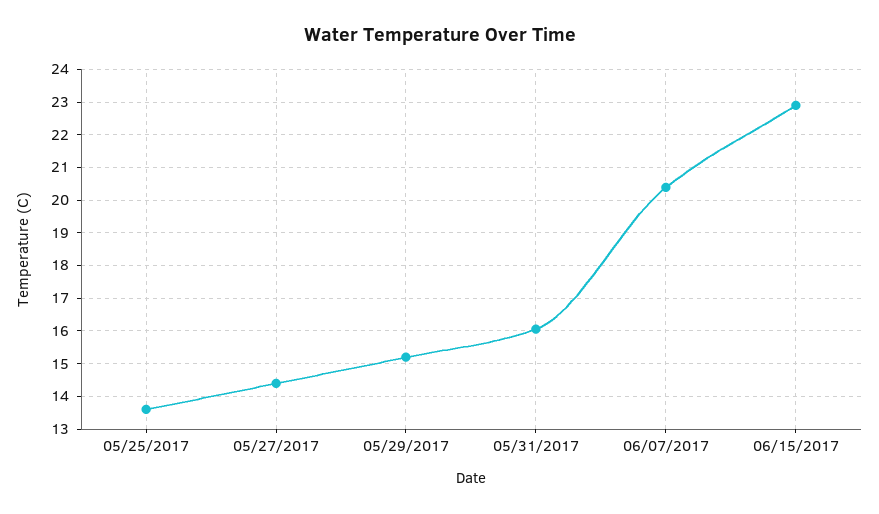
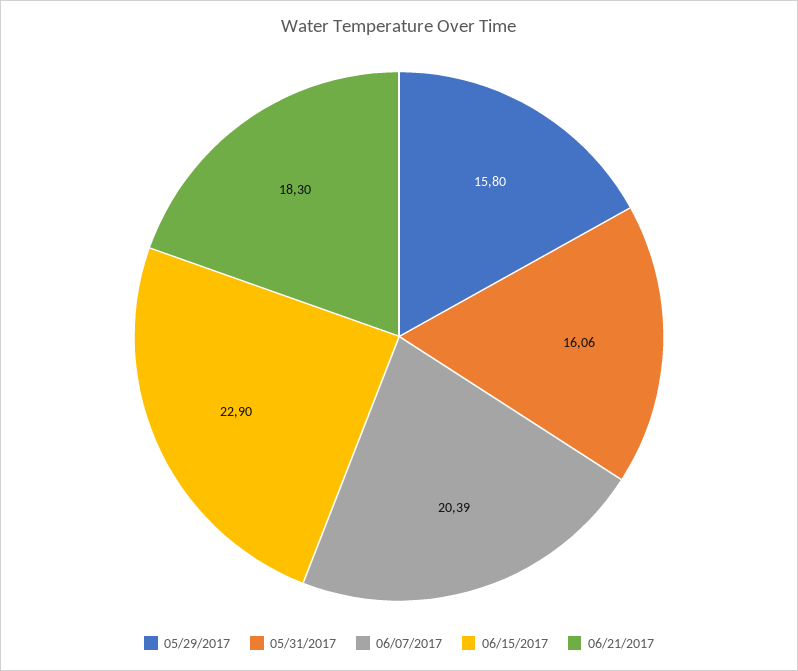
05/25/2017: 13.6 -> none
05/27/2017: 14.4 -> none
05/29/2017: 15.2 -> 15.8
06/21/2017: none -> 18.3

